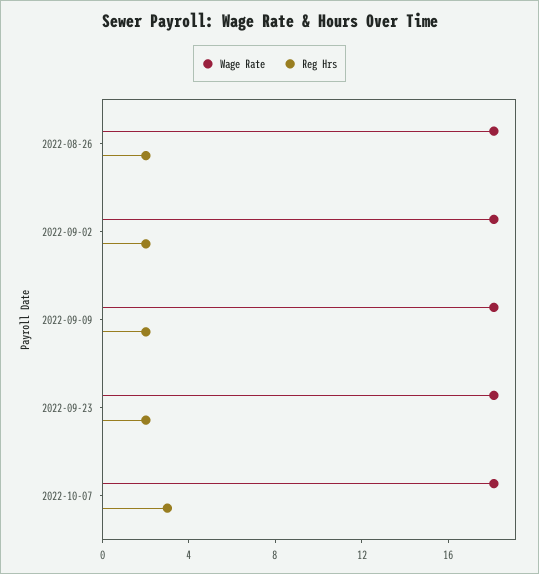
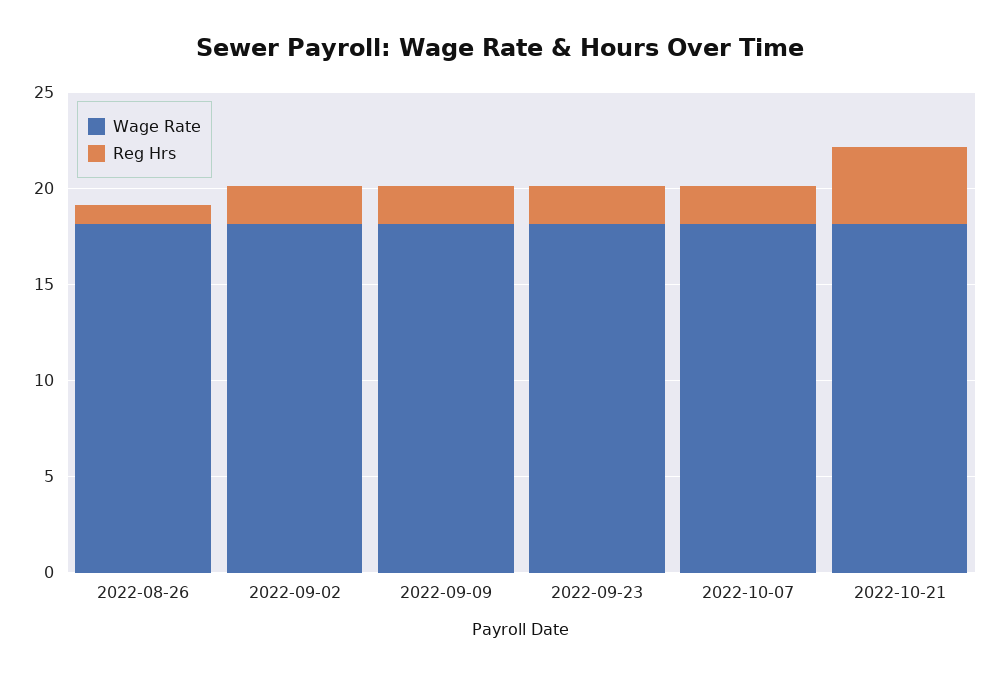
Reg Hrs, 2022-08-26: 2 -> 1
Reg Hrs, 2022-10-07: 3 -> 2
Wage Rate, 2022-10-21: none -> 18
Reg Hrs, 2022-10-21: none -> 4

